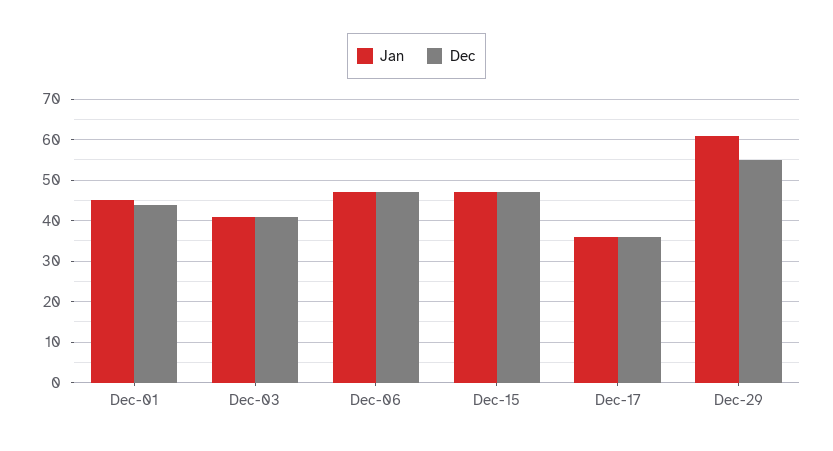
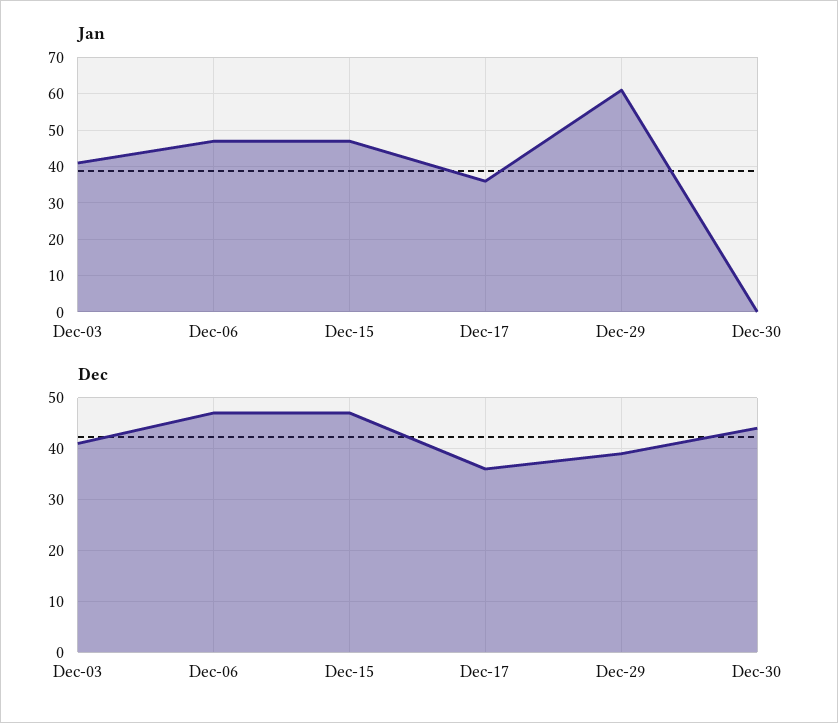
Jan, Dec-01: 45 -> none
Dec, Dec-01: 45 -> none
Dec, Dec-29: 55 -> 40
Jan, Dec-30: none -> 0
Dec, Dec-30: none -> 45

